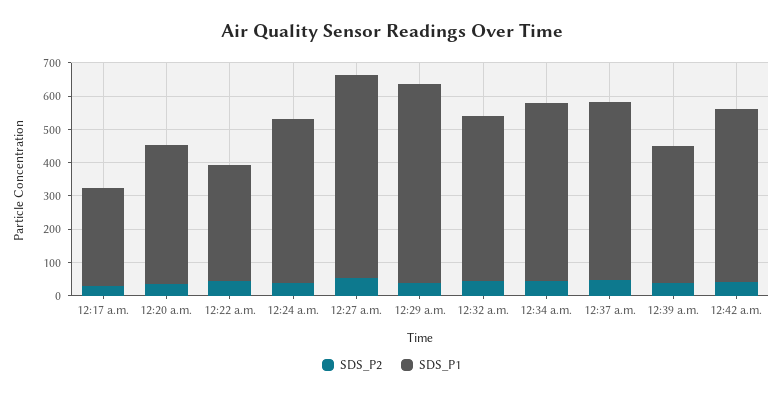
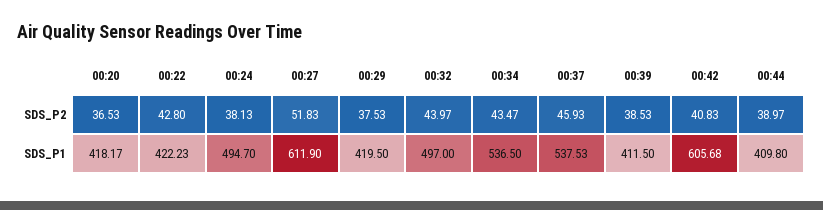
SDS_P2, 12:17 a.m.: 25 -> none
SDS_P1, 12:17 a.m.: 300 -> none
SDS_P1, 12:22 a.m.: 350 -> 422.23
SDS_P1, 12:29 a.m.: 600 -> 419.5
SDS_P1, 12:42 a.m.: 525 -> 605.68
SDS_P2, 00:44: none -> 38.97
SDS_P1, 00:44: none -> 409.8

